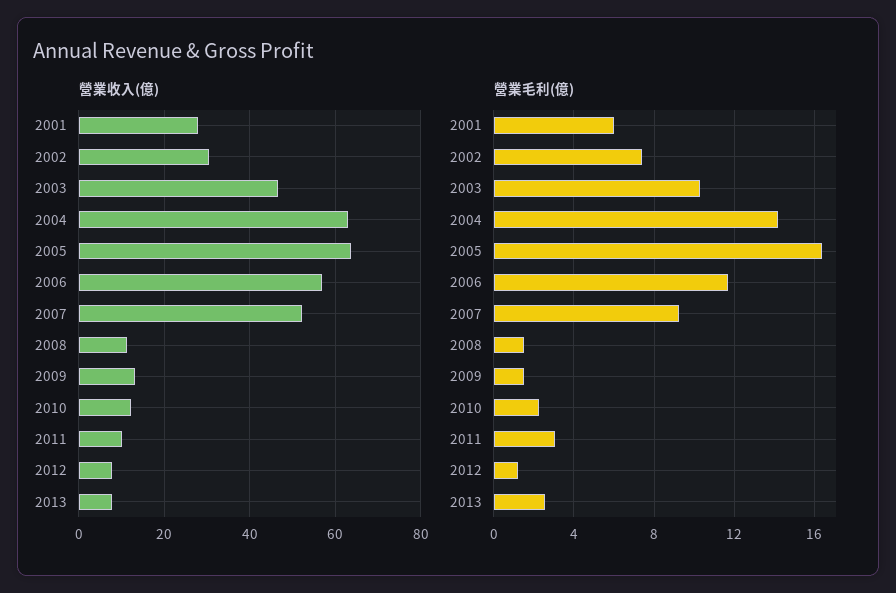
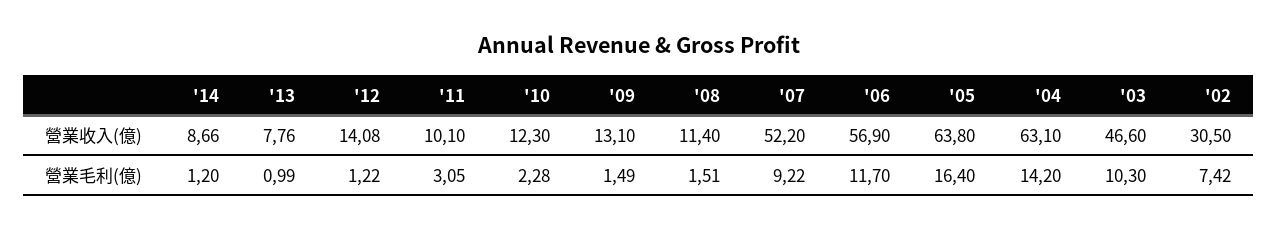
營業收入(億), 2001: 28 -> none
營業收入(億), 2012: 8 -> 14.08
營業毛利(億), 2001: 6 -> none
營業毛利(億), 2013: 2.5 -> 0.99
營業收入(億), '14: none -> 8.66
營業毛利(億), '14: none -> 1.2

